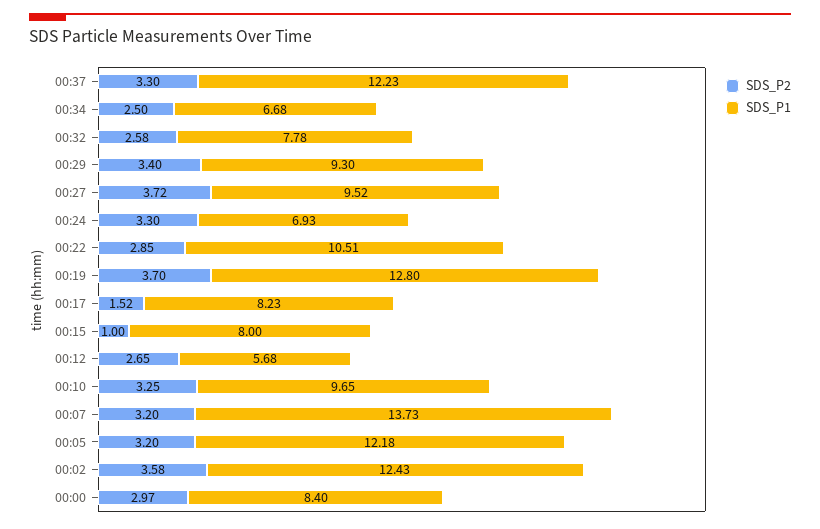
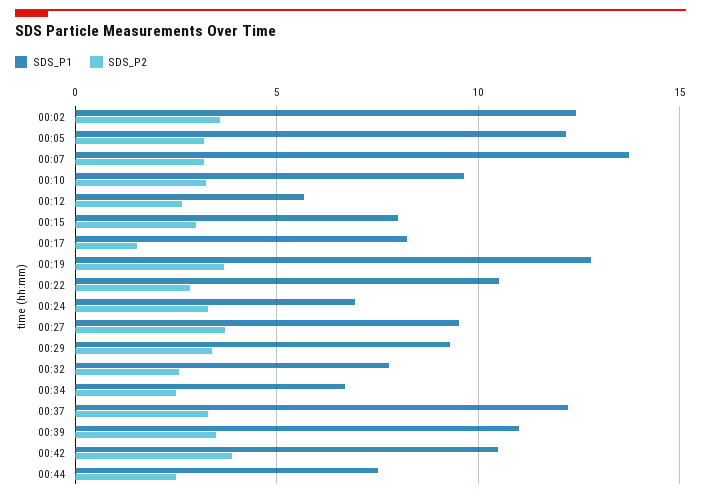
SDS_P2, 00:15: 1 -> 3
SDS_P2, 00:00: 2.97 -> none
SDS_P1, 00:00: 8.4 -> none
SDS_P1, 00:39: none -> 11
SDS_P2, 00:39: none -> 3.5
SDS_P1, 00:42: none -> 10.5
SDS_P2, 00:42: none -> 4
SDS_P1, 00:44: none -> 7.5
SDS_P2, 00:44: none -> 2.5

